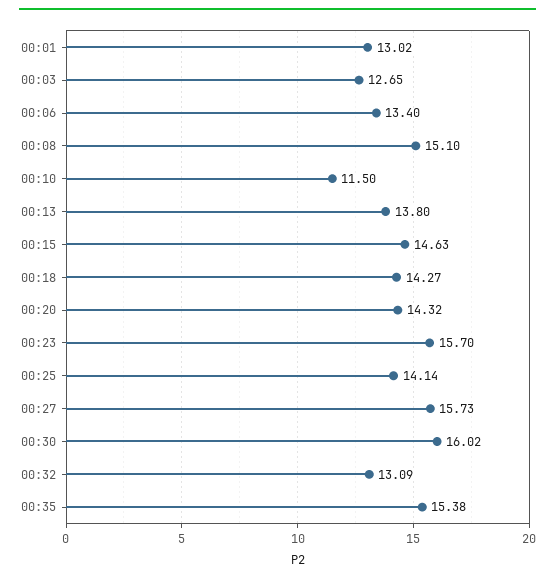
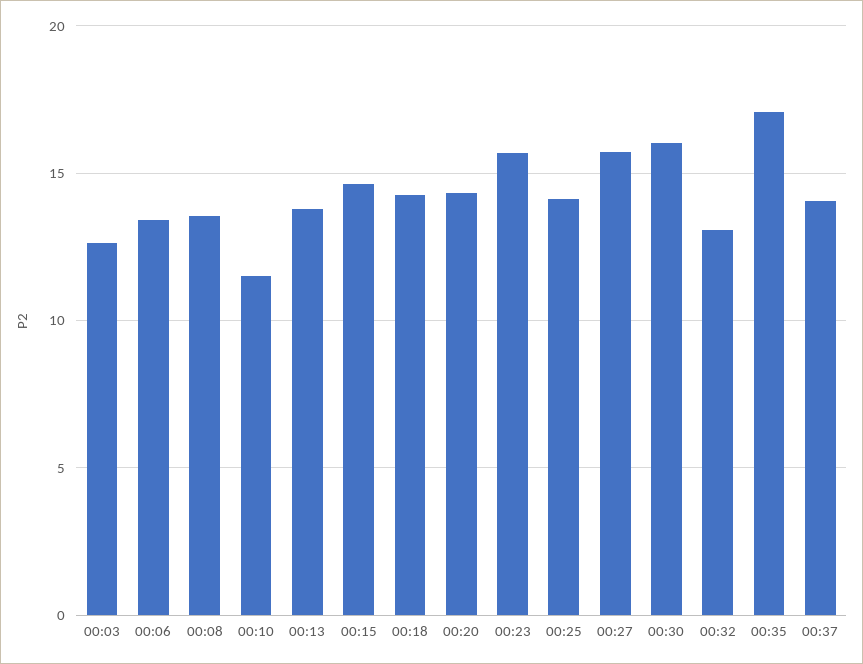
00:01: 13.02 -> none
00:08: 15.1 -> 13.5
00:35: 15.38 -> 17
00:37: none -> 14

